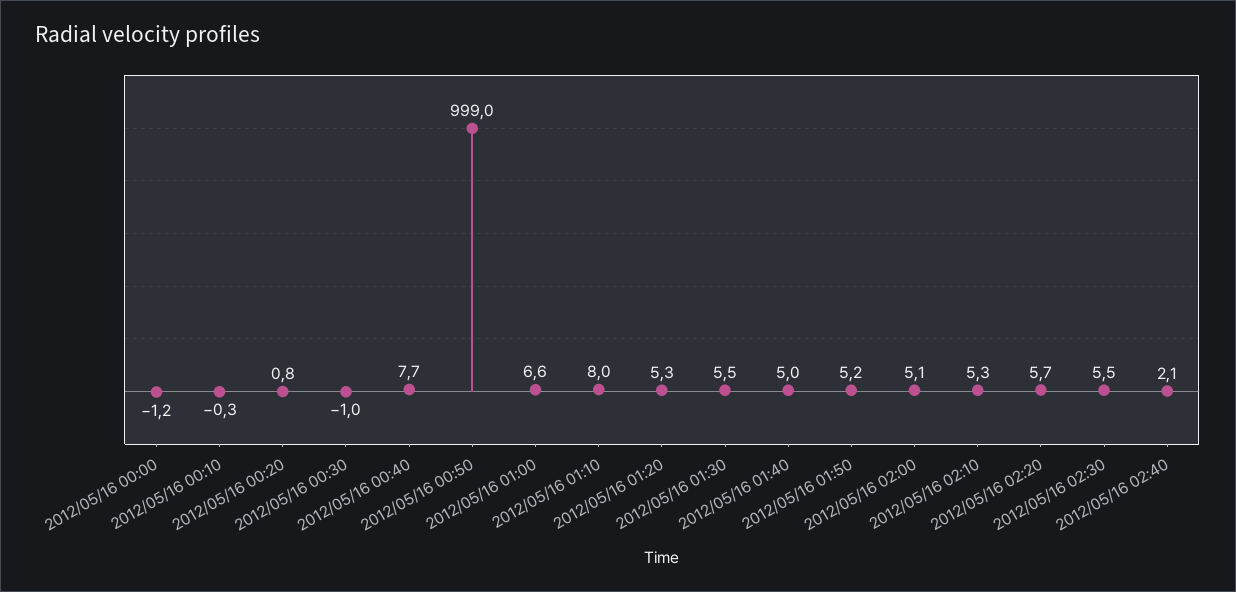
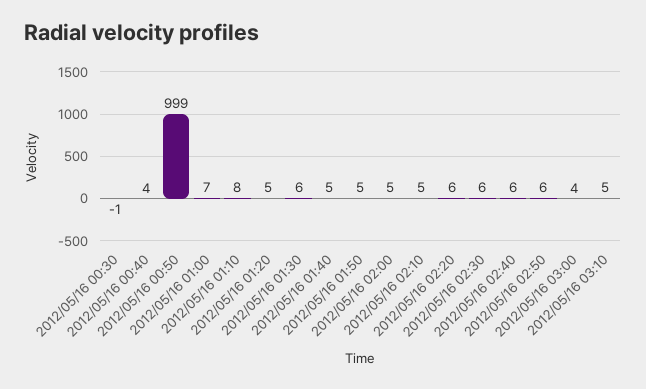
2012/05/16 00:00: -1.2 -> none
2012/05/16 00:10: -0.3 -> none
2012/05/16 00:20: 0.8 -> none
2012/05/16 00:40: 7.7 -> 4
2012/05/16 02:40: 2.1 -> 6
2012/05/16 02:50: none -> 6
2012/05/16 03:00: none -> 4
2012/05/16 03:10: none -> 5

